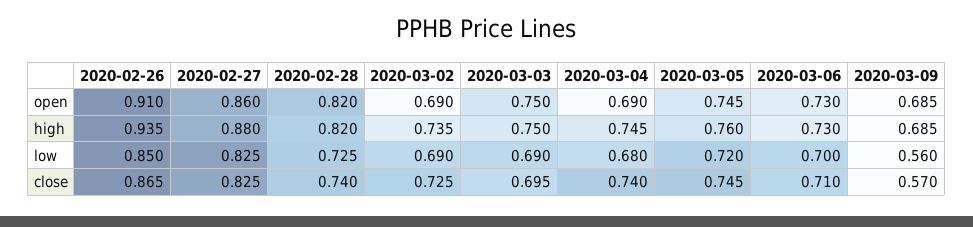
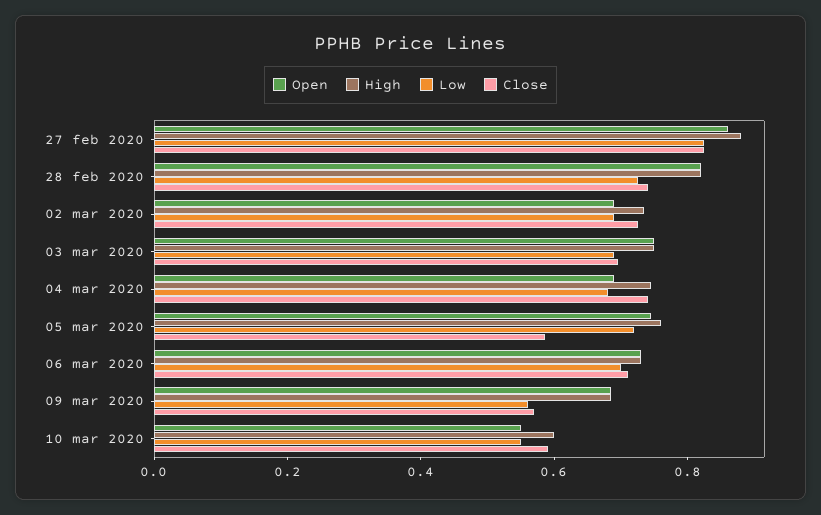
open, 2020-02-26: 0.91 -> none
high, 2020-02-26: 0.935 -> none
low, 2020-02-26: 0.85 -> none
close, 2020-02-26: 0.865 -> none
close, 2020-03-05: 0.745 -> 0.6
open, 10 mar 2020: none -> 0.55
high, 10 mar 2020: none -> 0.6
low, 10 mar 2020: none -> 0.55
close, 10 mar 2020: none -> 0.6

